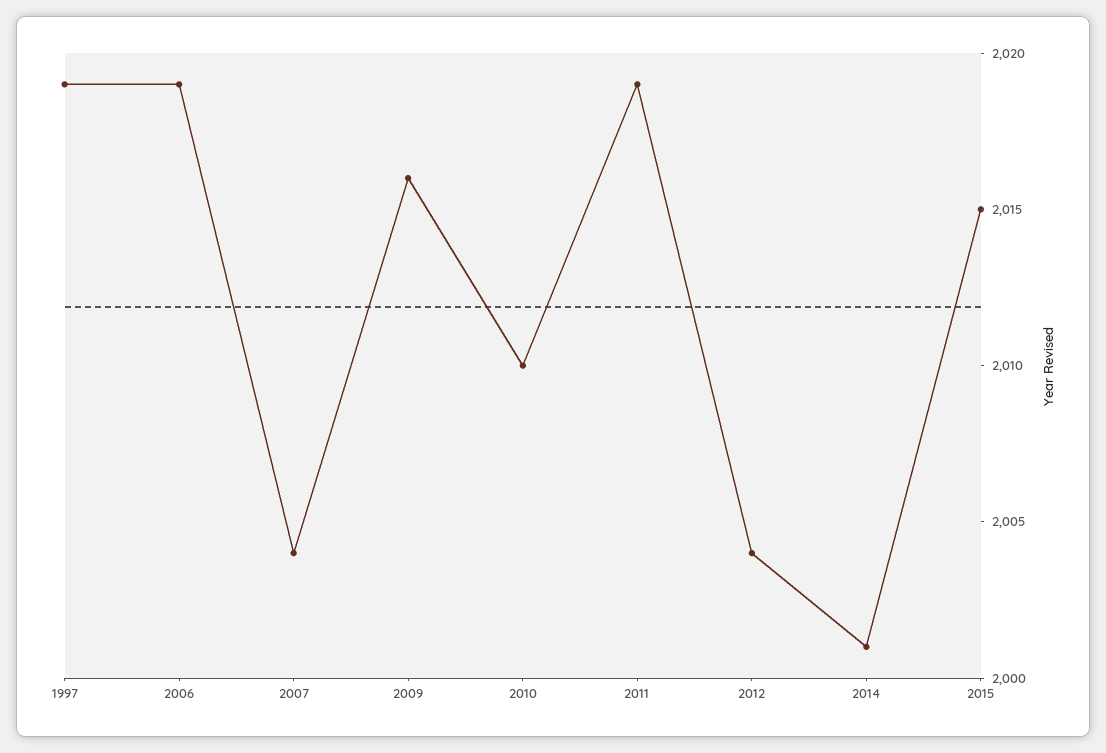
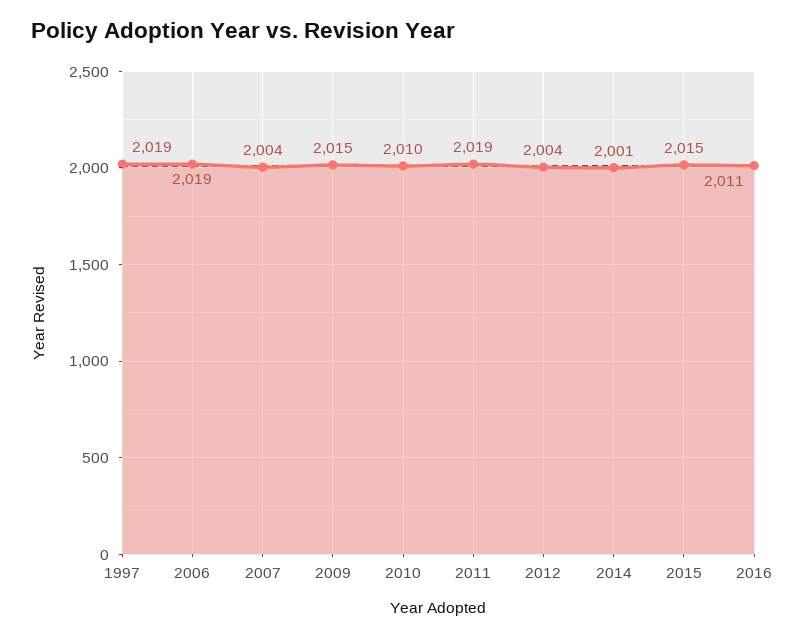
2009: 2016 -> 2015
2016: none -> 2011

